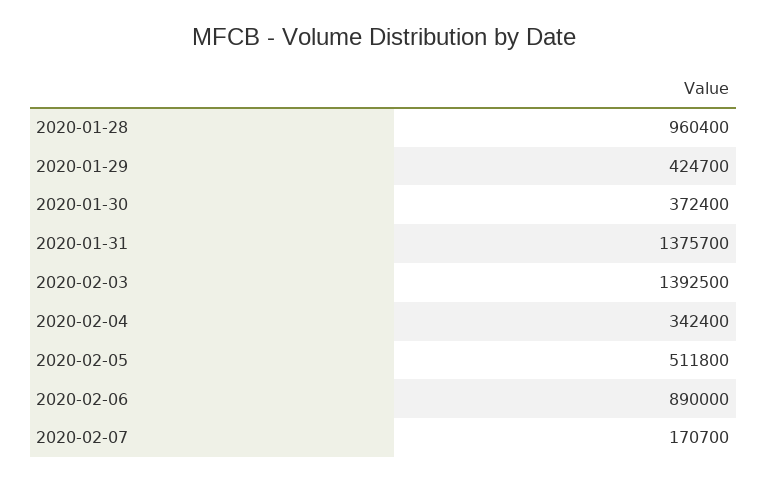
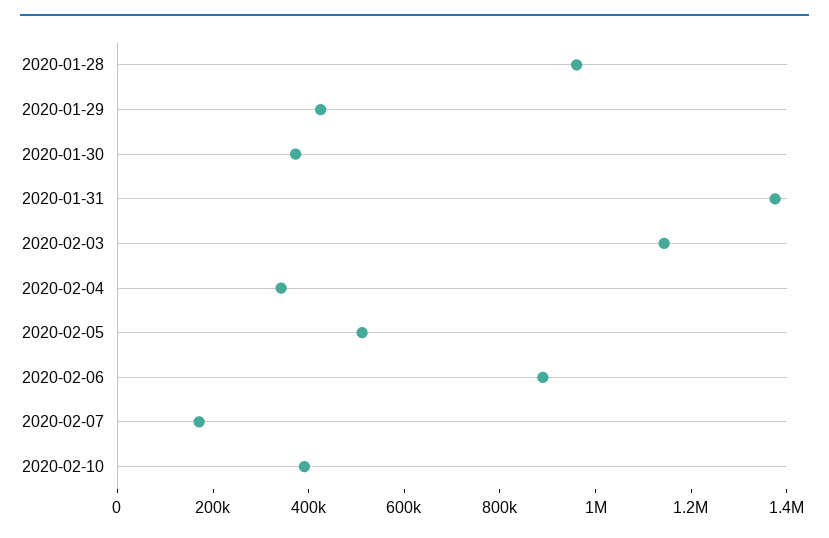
2020-02-03: 1392500 -> 1150000
2020-02-10: none -> 400000

